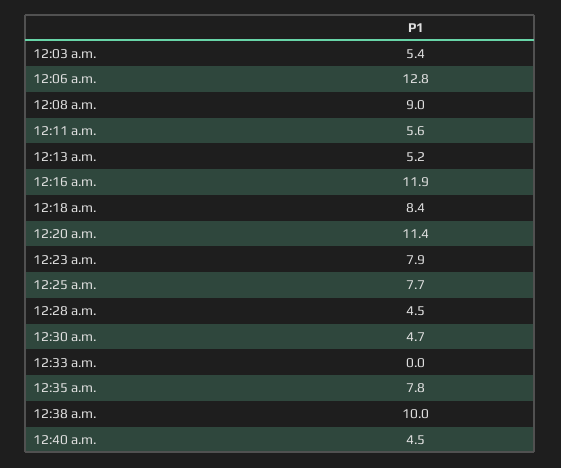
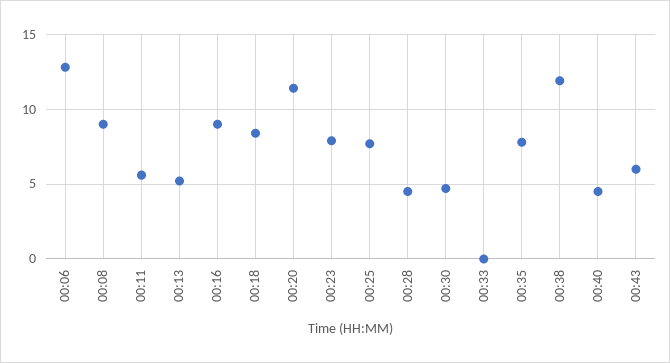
12:03 a.m.: 5.4 -> none
12:16 a.m.: 11.9 -> 9
12:38 a.m.: 10 -> 12
00:43: none -> 6

